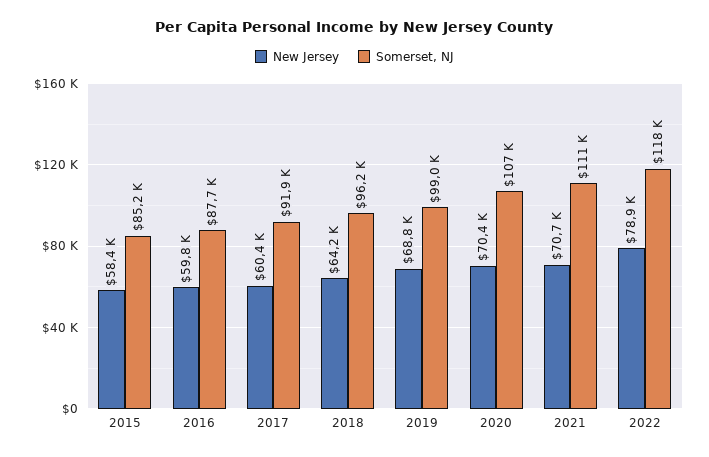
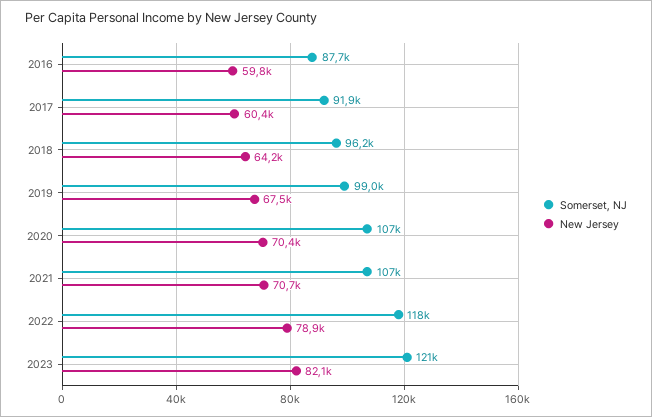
New Jersey, 2015: 58400 -> none
Somerset, NJ, 2015: 85200 -> none
New Jersey, 2019: 68800 -> 67500
Somerset, NJ, 2021: 111000 -> 107000
Somerset, NJ, 2023: none -> 121000
New Jersey, 2023: none -> 82100

